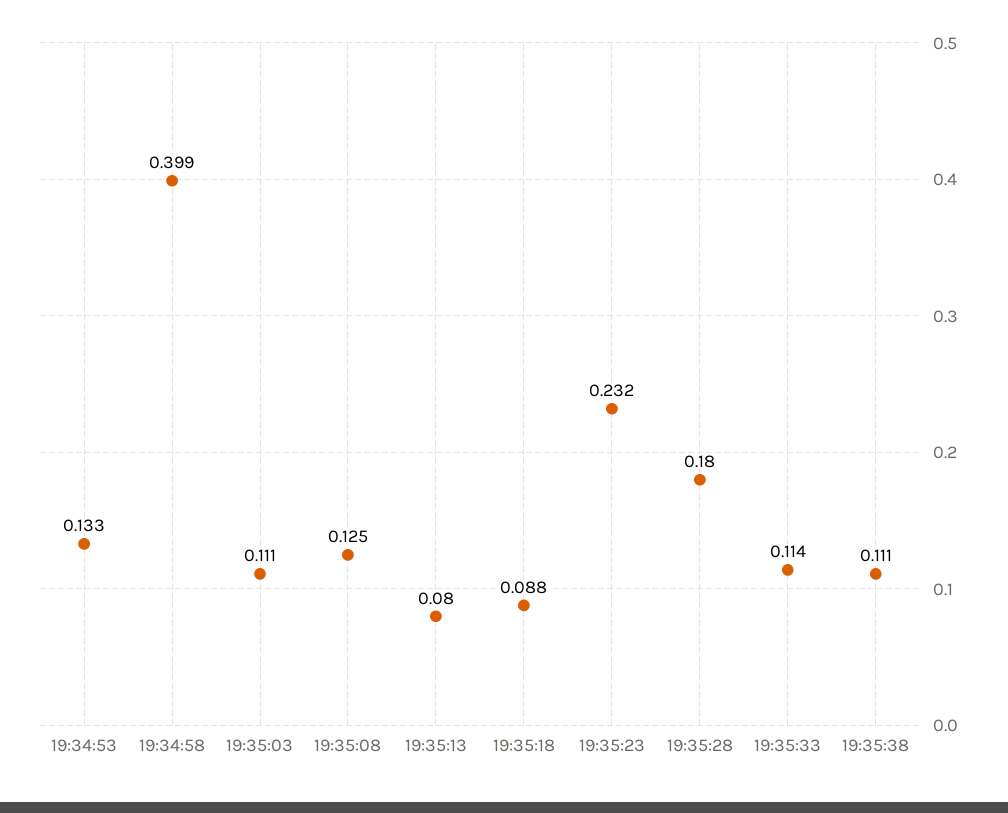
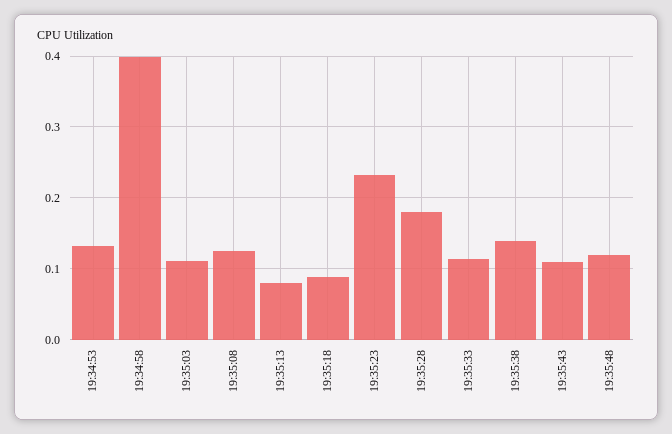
19:35:38: 0.111 -> 0.14
19:35:43: none -> 0.11
19:35:48: none -> 0.12

